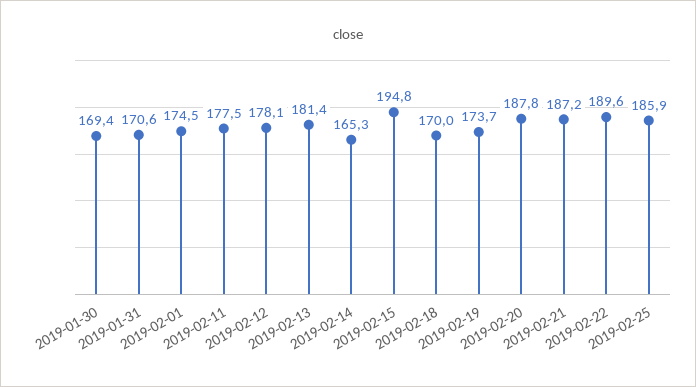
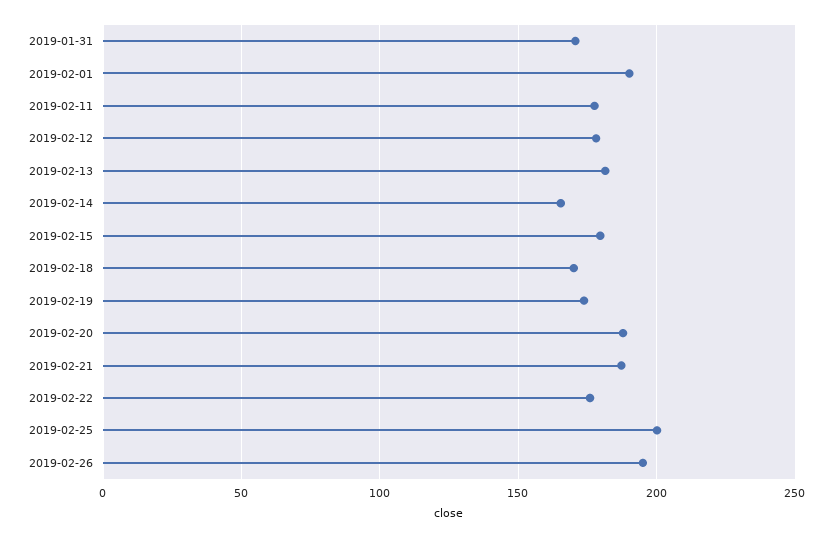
2019-01-30: 169.4 -> none
2019-02-01: 174.5 -> 190
2019-02-15: 194.8 -> 180
2019-02-22: 189.6 -> 175
2019-02-25: 185.9 -> 200
2019-02-26: none -> 195

